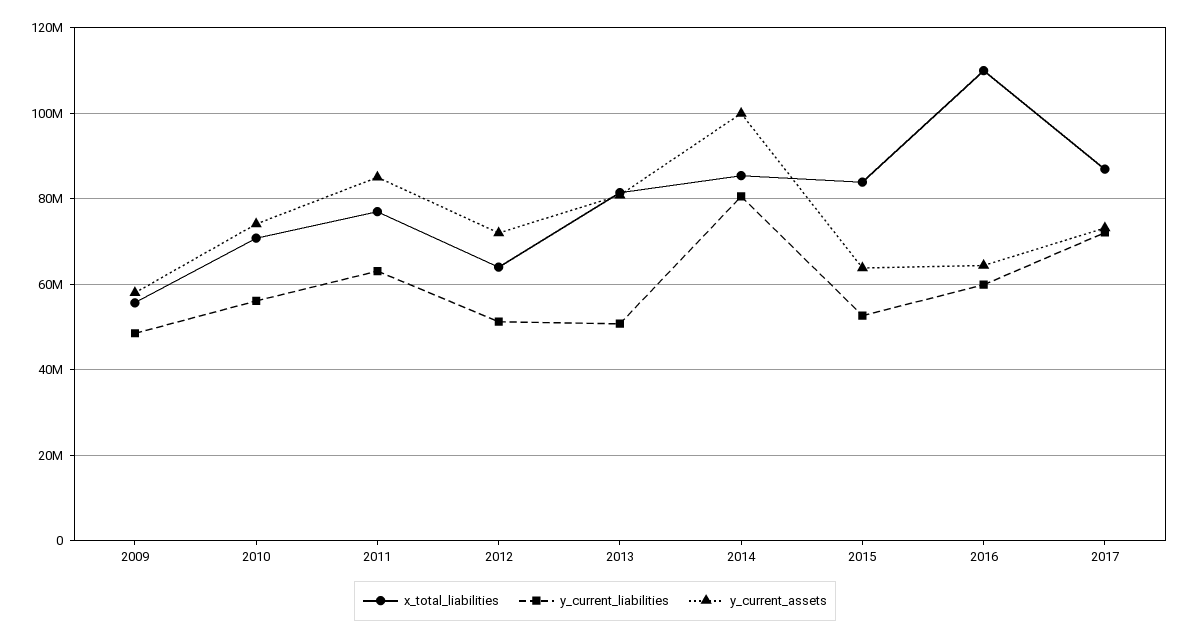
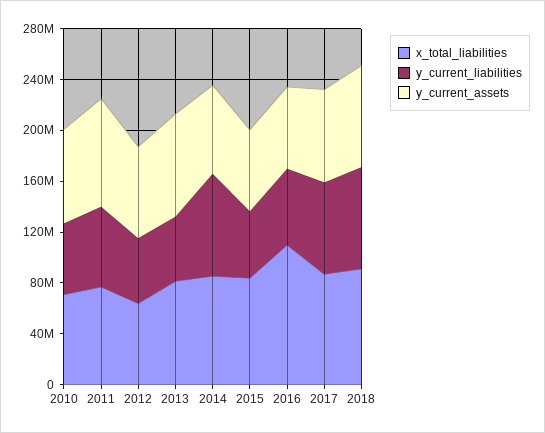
x_total_liabilities, 2009: 56000000 -> none
y_current_liabilities, 2009: 48000000 -> none
y_current_assets, 2009: 58000000 -> none
y_current_assets, 2014: 100000000 -> 70000000
x_total_liabilities, 2018: none -> 90000000
y_current_liabilities, 2018: none -> 80000000
y_current_assets, 2018: none -> 80000000

